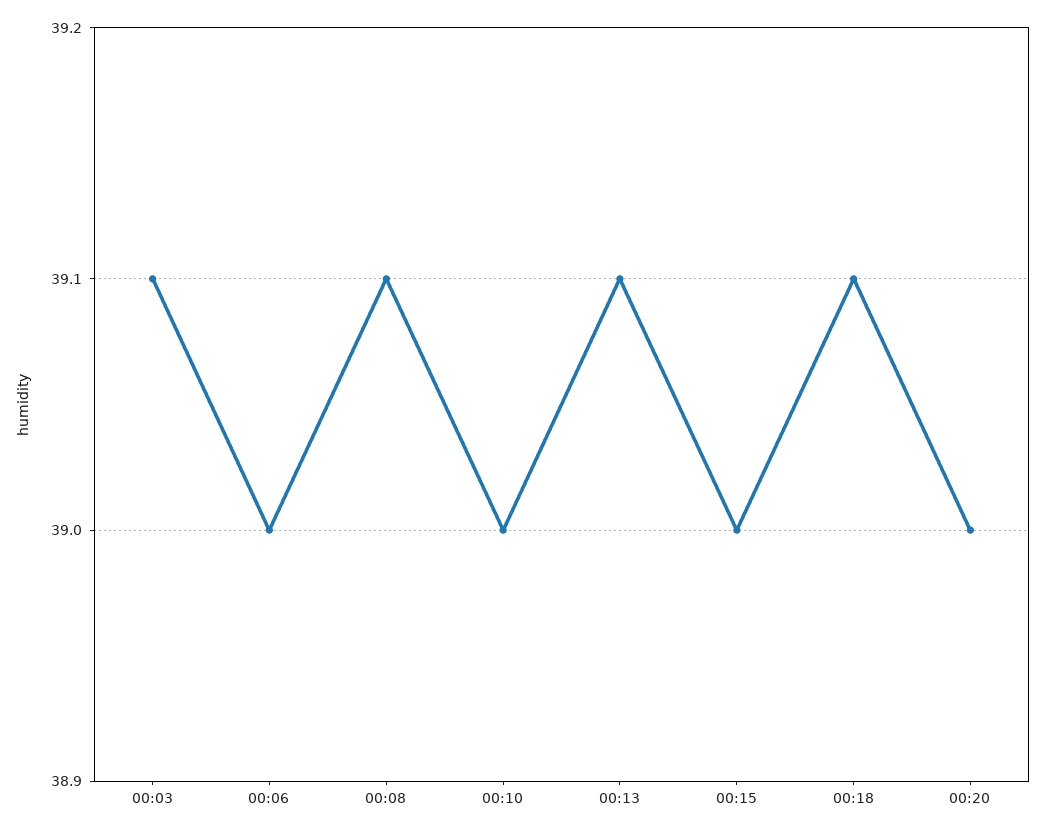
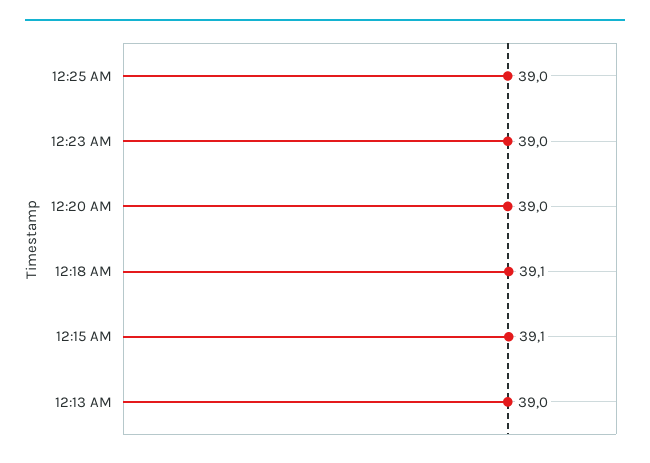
00:03: 39.1 -> none
00:06: 39 -> none
00:08: 39.1 -> none
00:10: 39 -> none
00:13: 39.1 -> 39
00:15: 39 -> 39.1
12:25 AM: none -> 39
12:23 AM: none -> 39

